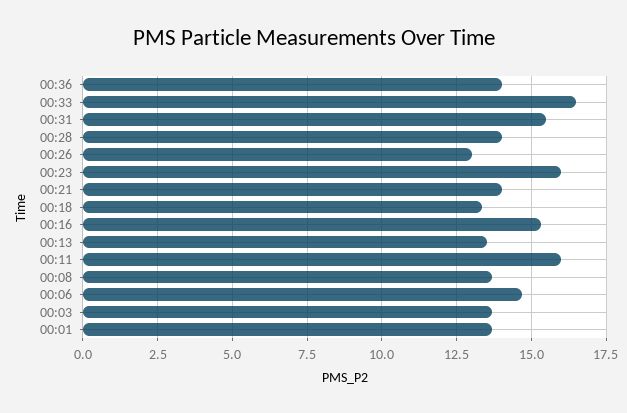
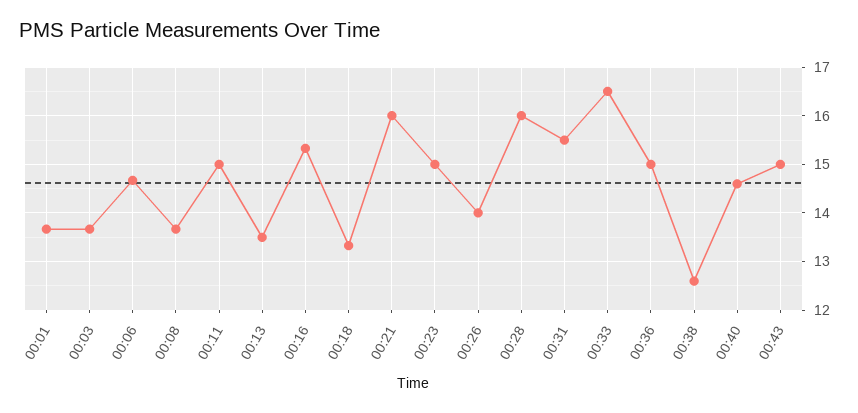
00:36: 14 -> 15
00:28: 14 -> 16
00:26: 13 -> 14
00:23: 16 -> 15
00:21: 14 -> 16
00:11: 16 -> 15
00:38: none -> 12.6
00:40: none -> 14.6
00:43: none -> 15

